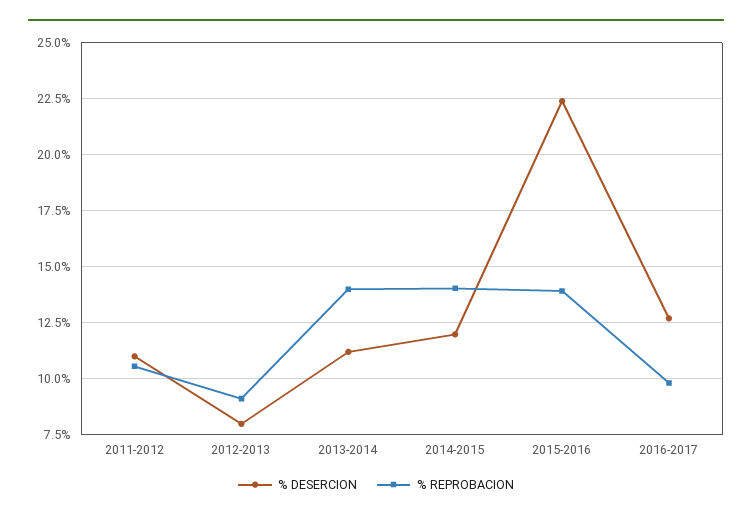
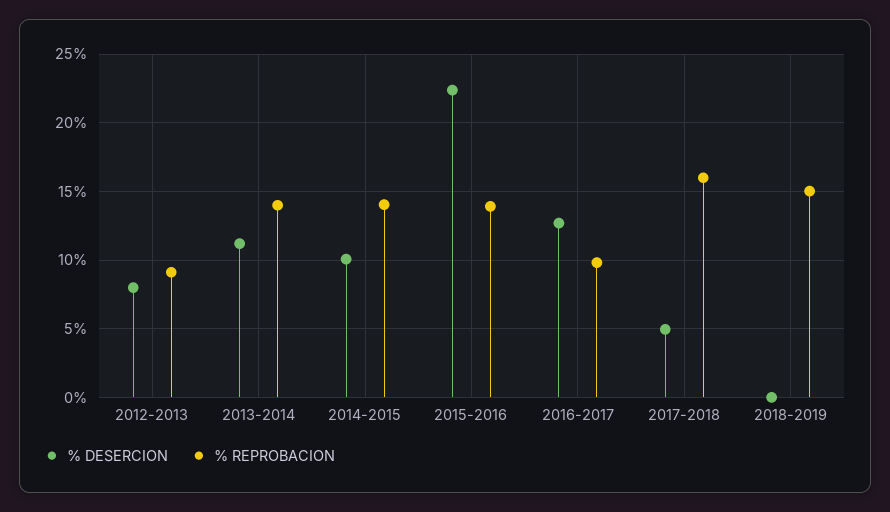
% DESERCION, 2011-2012: 11 -> none
% REPROBACION, 2011-2012: 10.5 -> none
% DESERCION, 2014-2015: 12 -> 10
% DESERCION, 2017-2018: none -> 5
% REPROBACION, 2017-2018: none -> 16
% DESERCION, 2018-2019: none -> 0
% REPROBACION, 2018-2019: none -> 15

